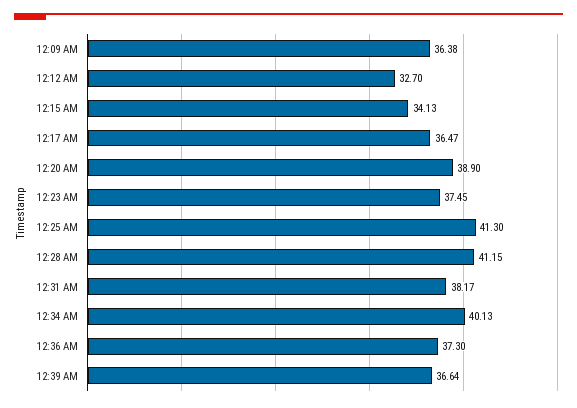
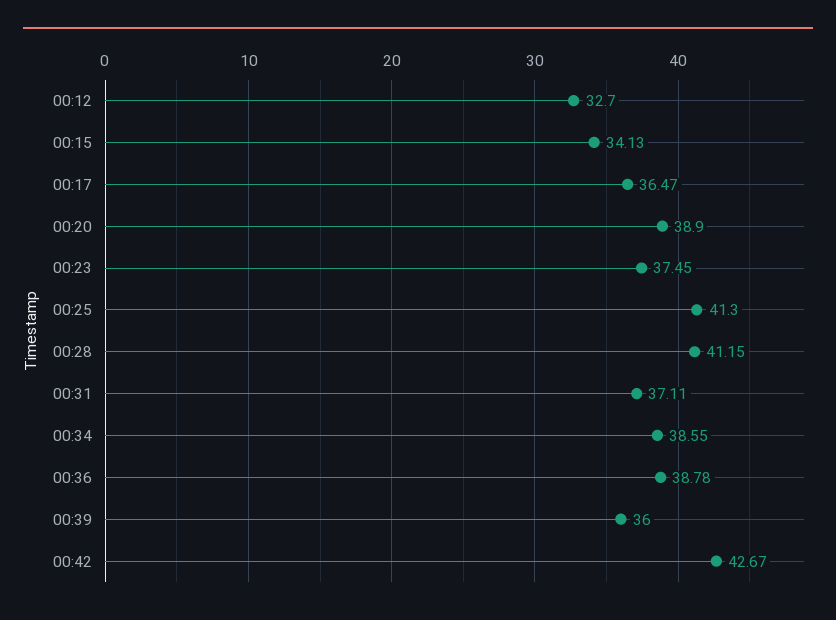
12:09 AM: 36.38 -> none
12:31 AM: 38.17 -> 37.11
12:34 AM: 40.13 -> 38.55
12:36 AM: 37.3 -> 38.78
12:39 AM: 36.64 -> 36
00:42: none -> 42.67

